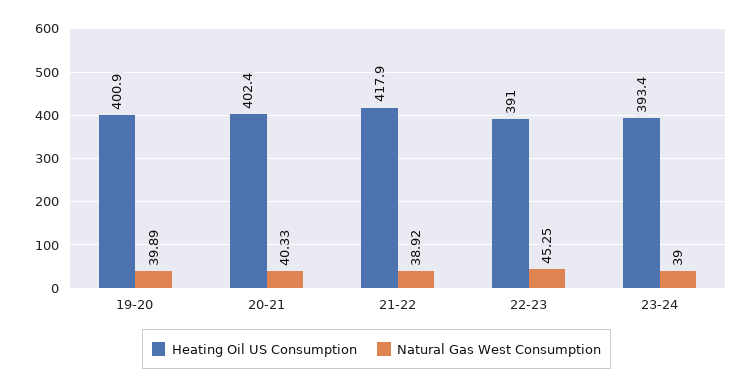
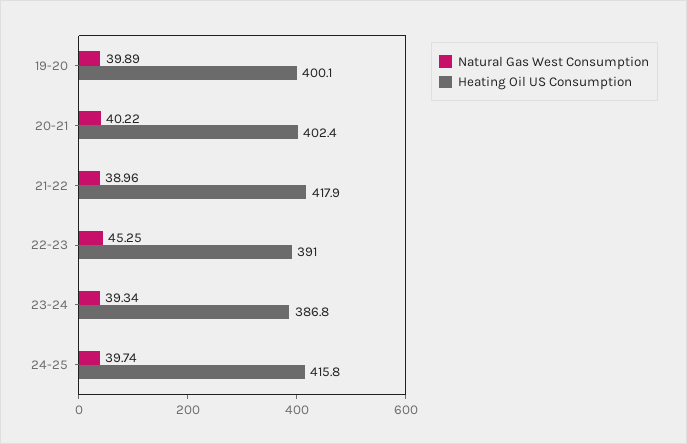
Heating Oil US Consumption, 19-20: 400.9 -> 400.1
Natural Gas West Consumption, 20-21: 40.33 -> 40.22
Natural Gas West Consumption, 21-22: 38.92 -> 38.96
Heating Oil US Consumption, 23-24: 393.4 -> 386.8
Natural Gas West Consumption, 23-24: 39 -> 39.34
Natural Gas West Consumption, 24-25: none -> 39.74
Heating Oil US Consumption, 24-25: none -> 415.8

